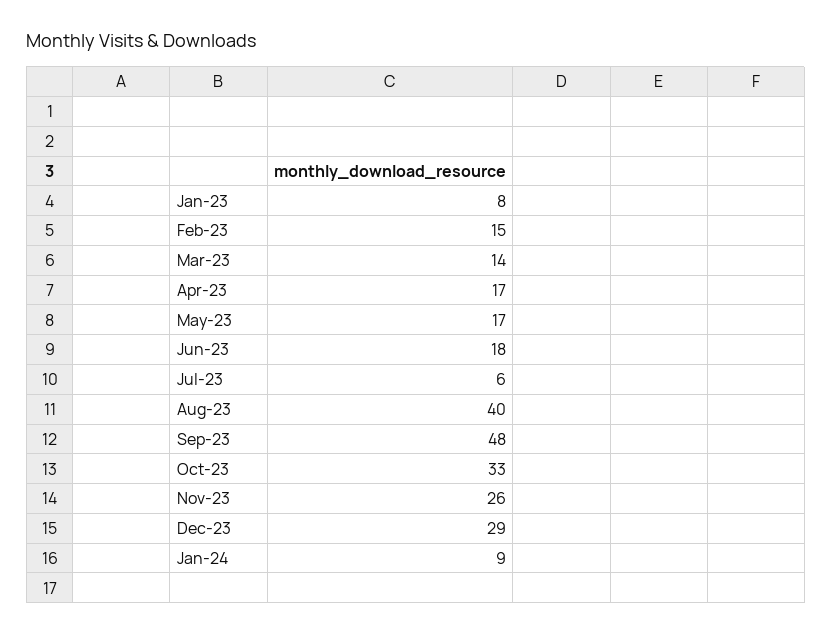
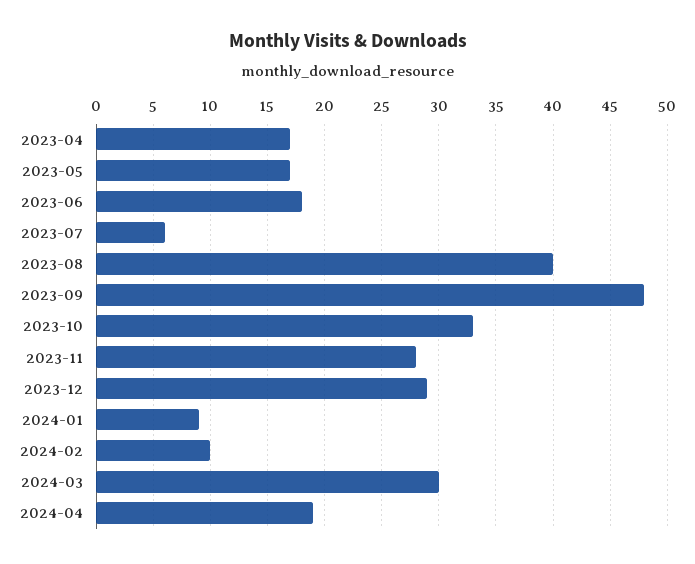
Jan-23: 8 -> none
Feb-23: 15 -> none
Mar-23: 14 -> none
Nov-23: 26 -> 28
2024-02: none -> 10
2024-03: none -> 30
2024-04: none -> 19

